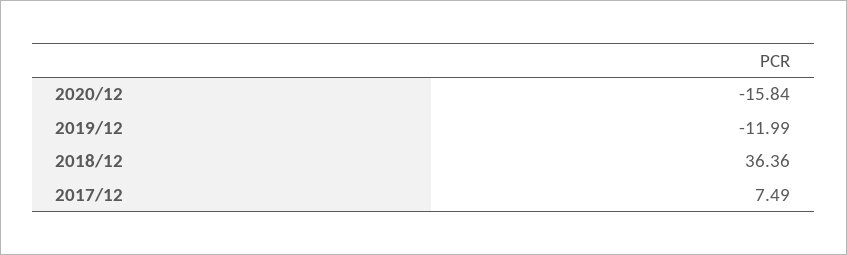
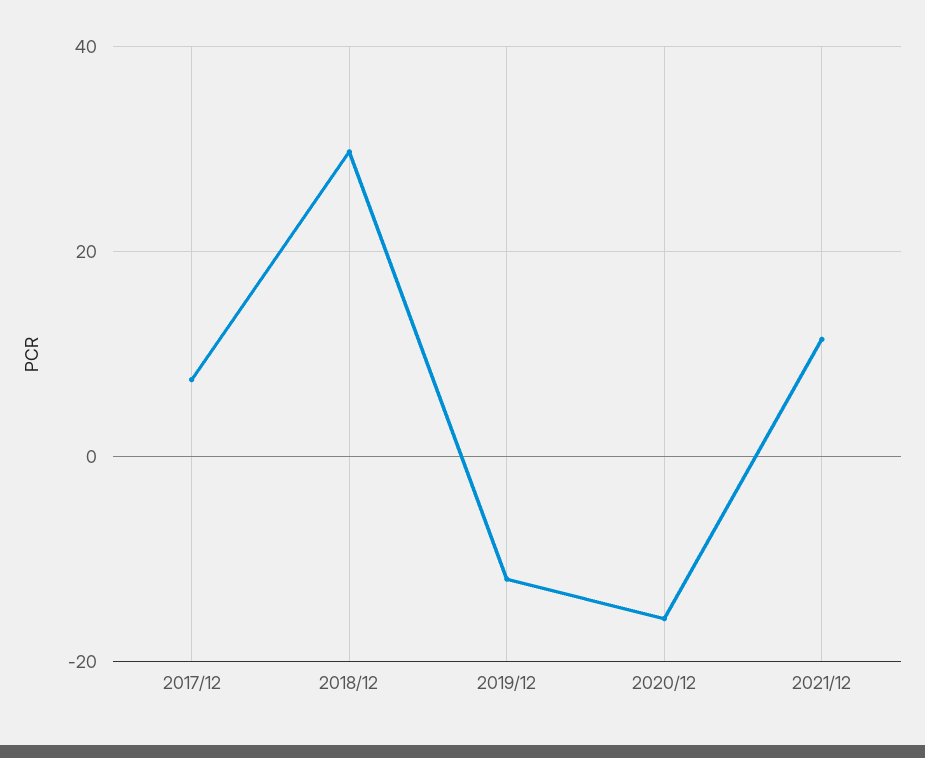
2018/12: 36.36 -> 30
2021/12: none -> 12

